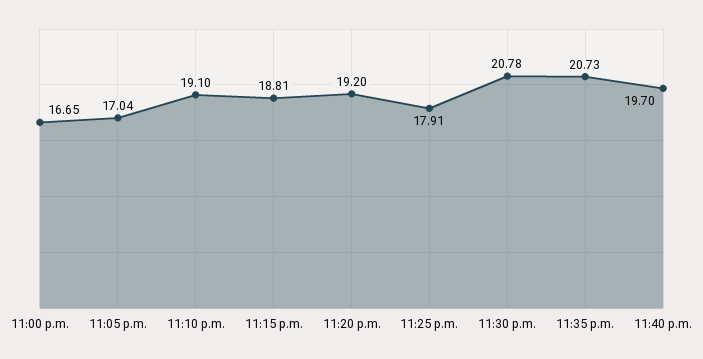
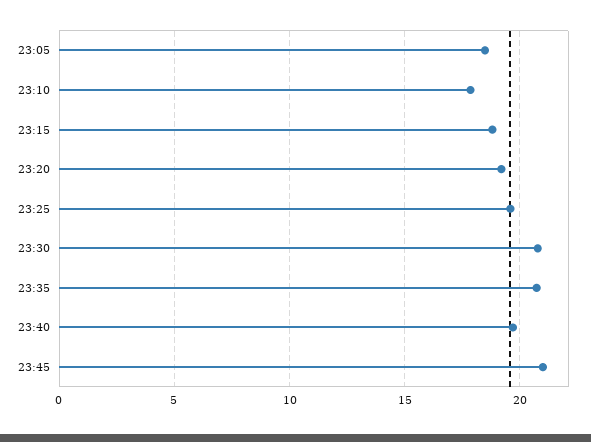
11:00 p.m.: 16.65 -> none
11:05 p.m.: 17.04 -> 18.5
11:10 p.m.: 19.1 -> 18
11:25 p.m.: 17.91 -> 19.5
23:45: none -> 21

